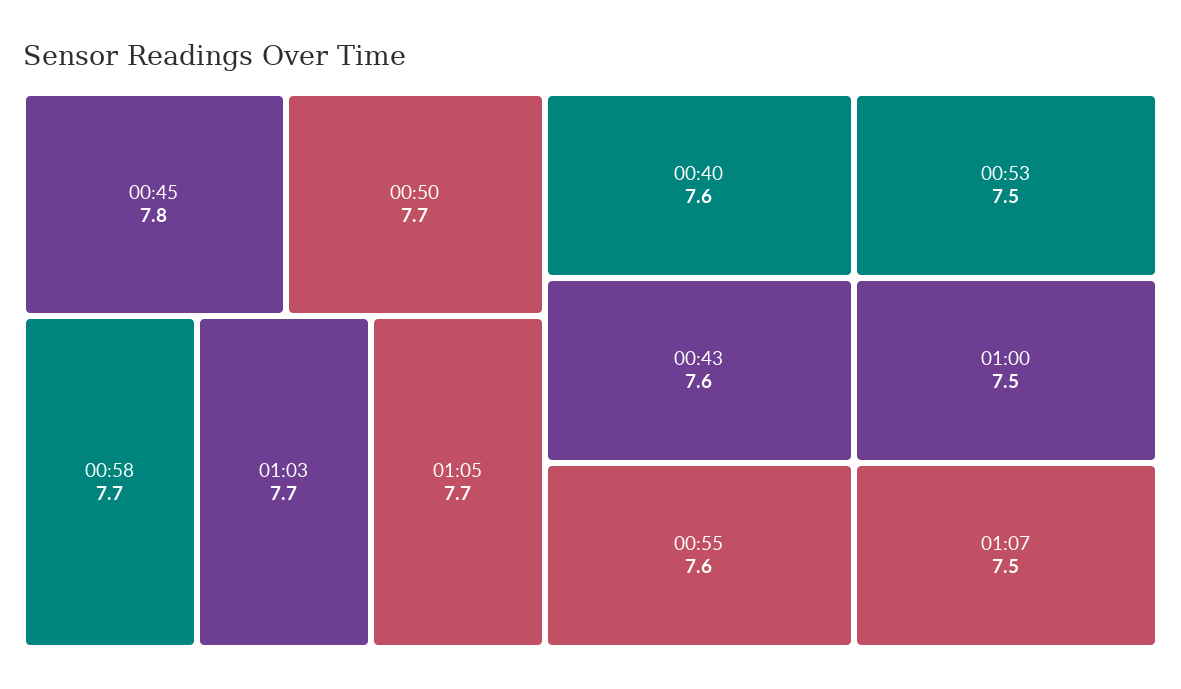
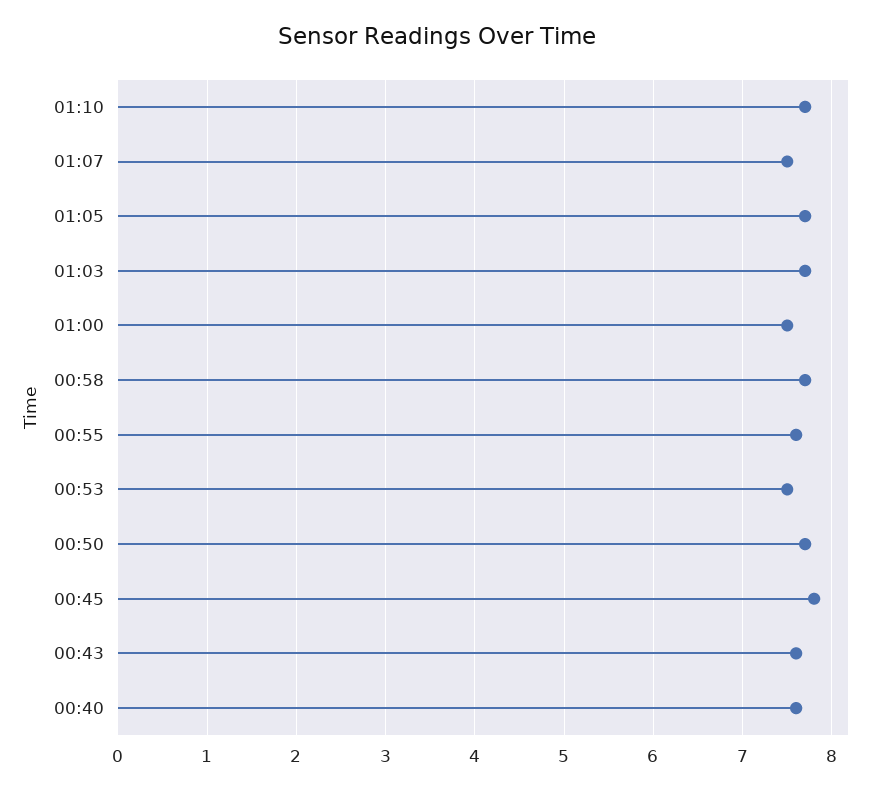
01:10: none -> 7.7

